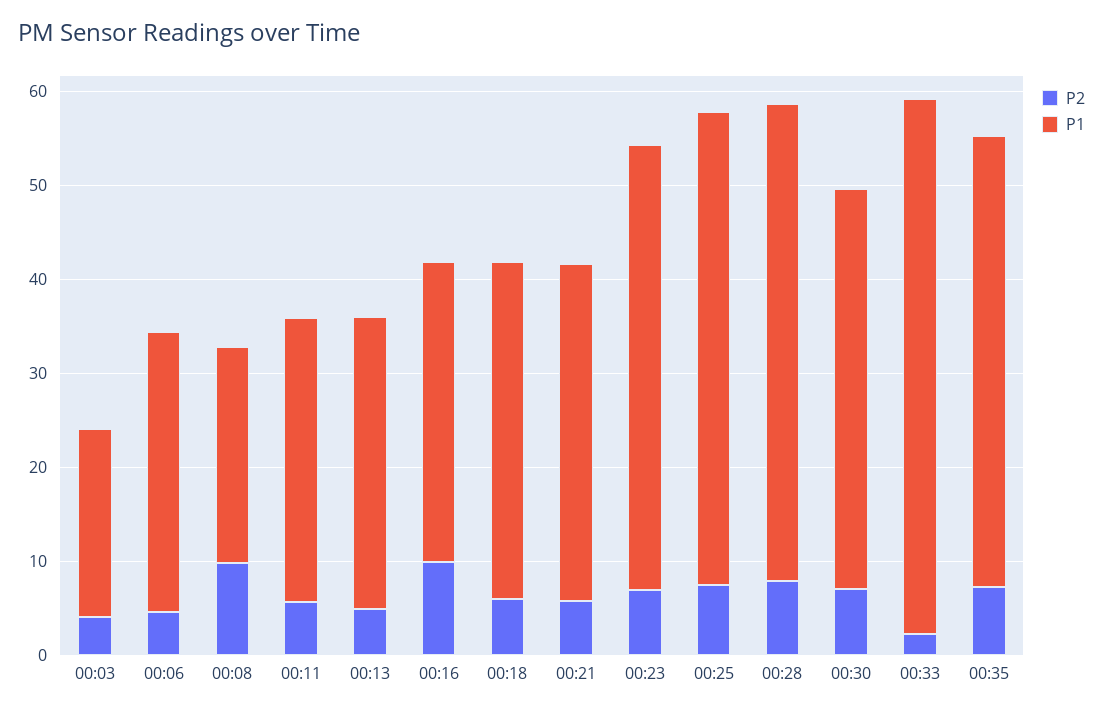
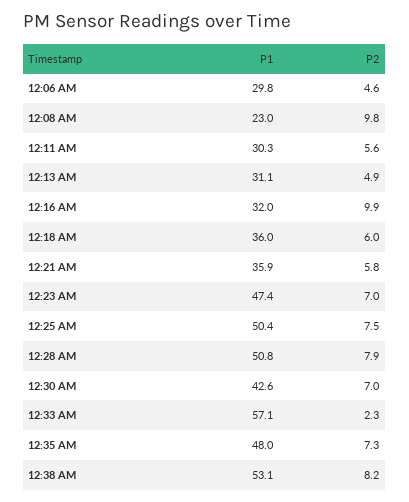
P2, 00:03: 4 -> none
P1, 00:03: 20 -> none
P1, 12:38 AM: none -> 53.1
P2, 12:38 AM: none -> 8.2

